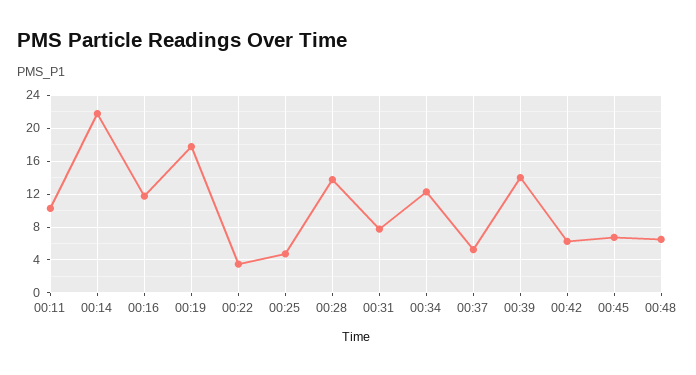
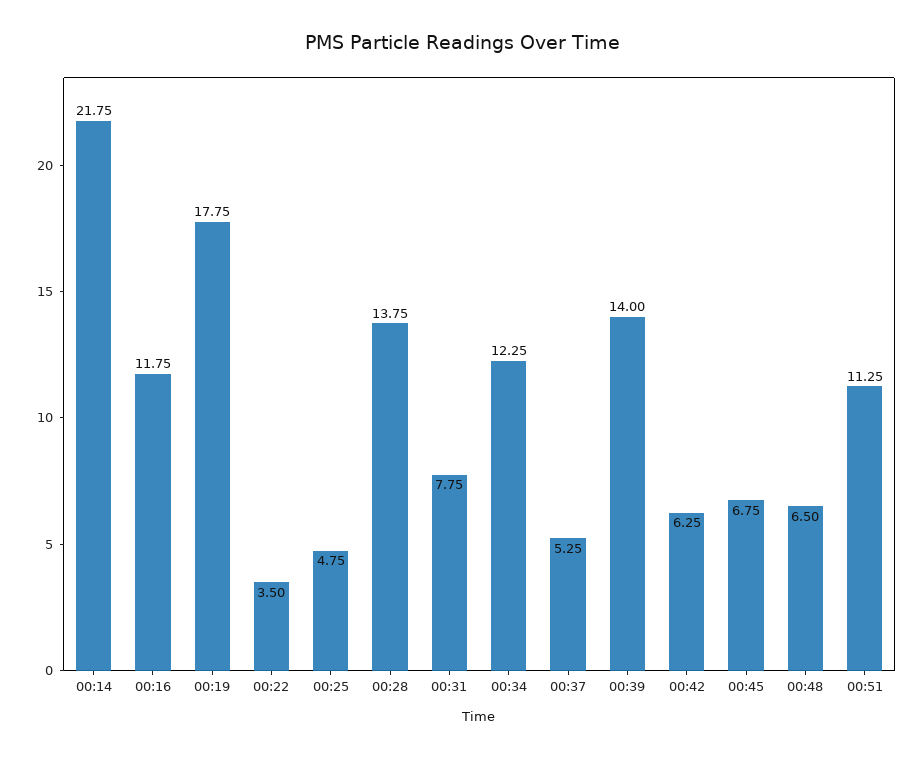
00:11: 10 -> none
00:51: none -> 11.25

